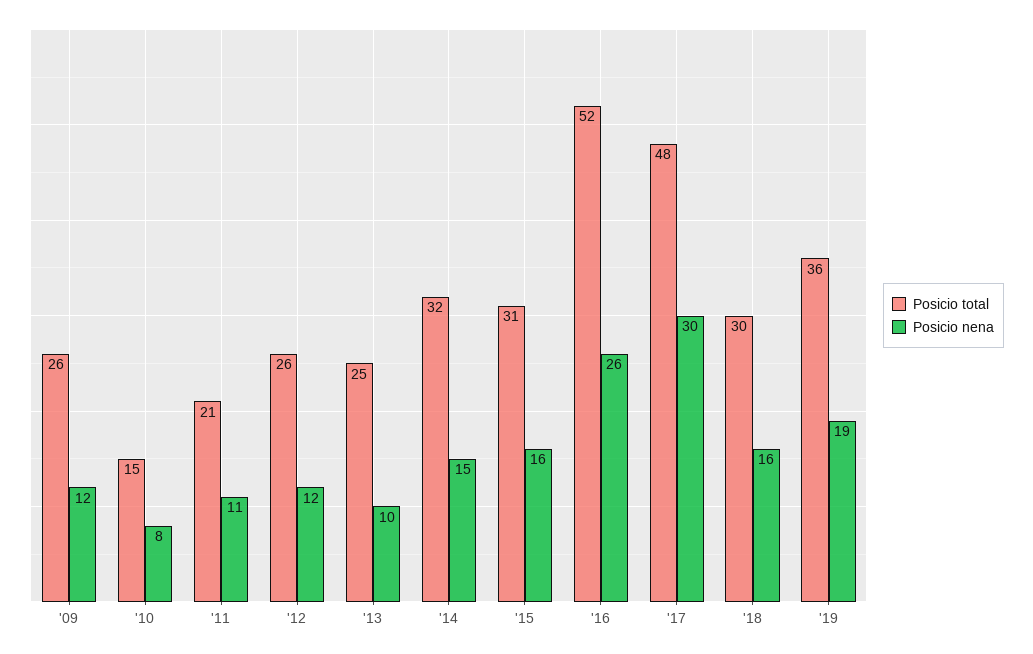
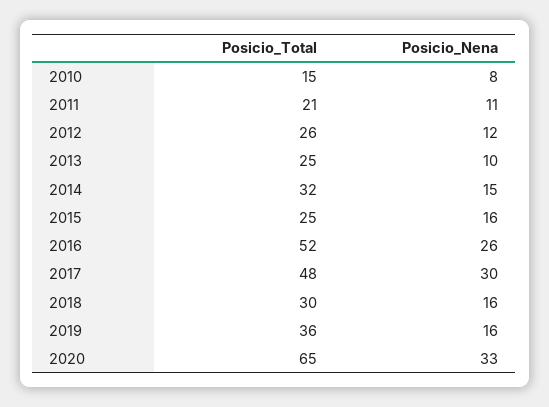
Posicio total, '09: 26 -> none
Posicio nena, '09: 12 -> none
Posicio total, '15: 31 -> 25
Posicio nena, '19: 19 -> 16
Posicio total, 2020: none -> 65
Posicio nena, 2020: none -> 33

